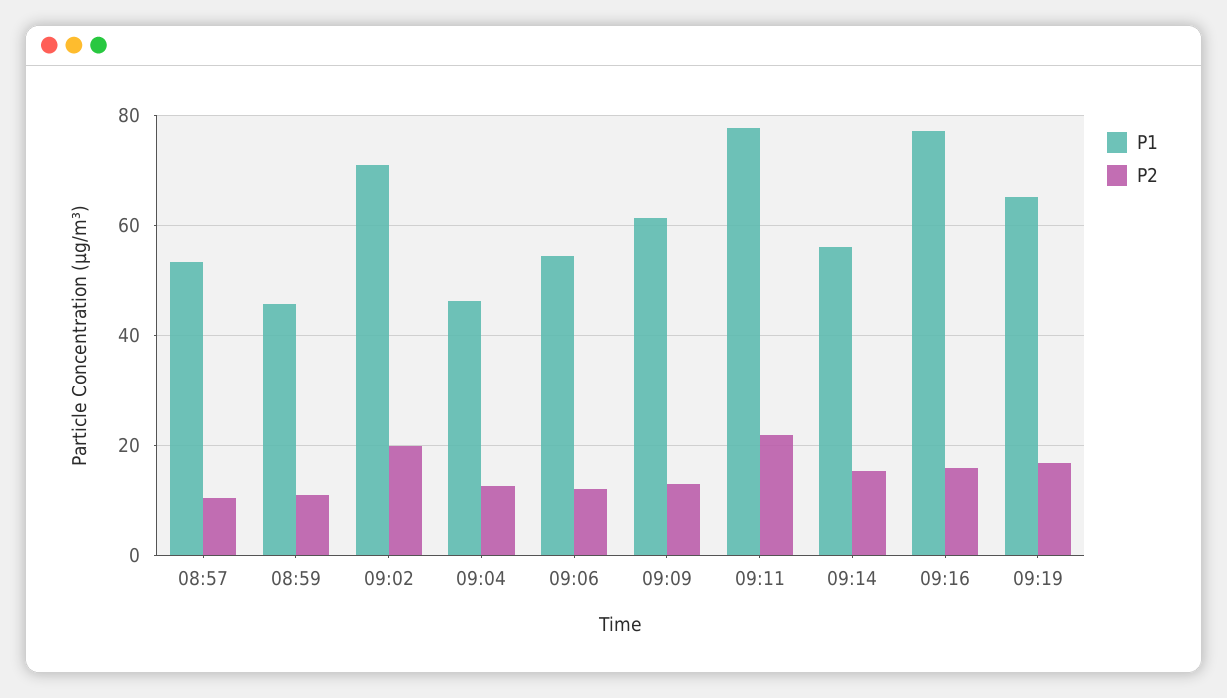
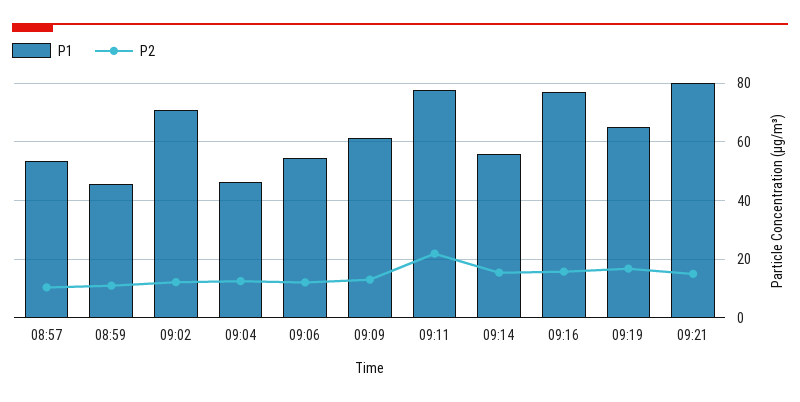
P2, 09:02: 20 -> 12.5
P1, 09:21: none -> 80
P2, 09:21: none -> 15

